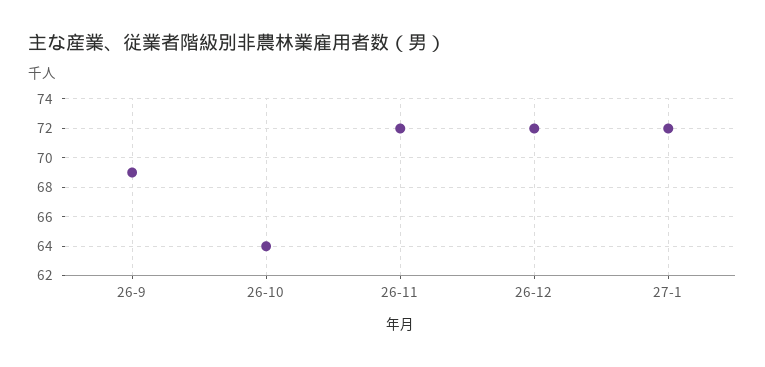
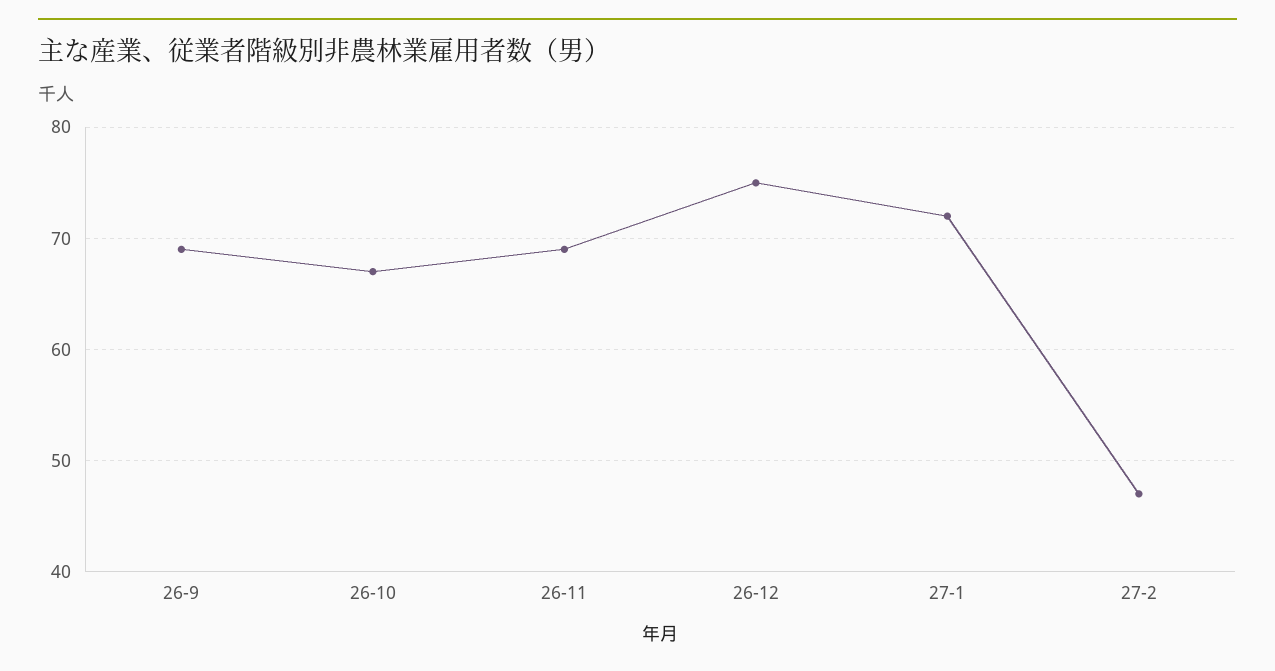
26-10: 64 -> 67
26-11: 72 -> 69
26-12: 72 -> 75
27-2: none -> 47

